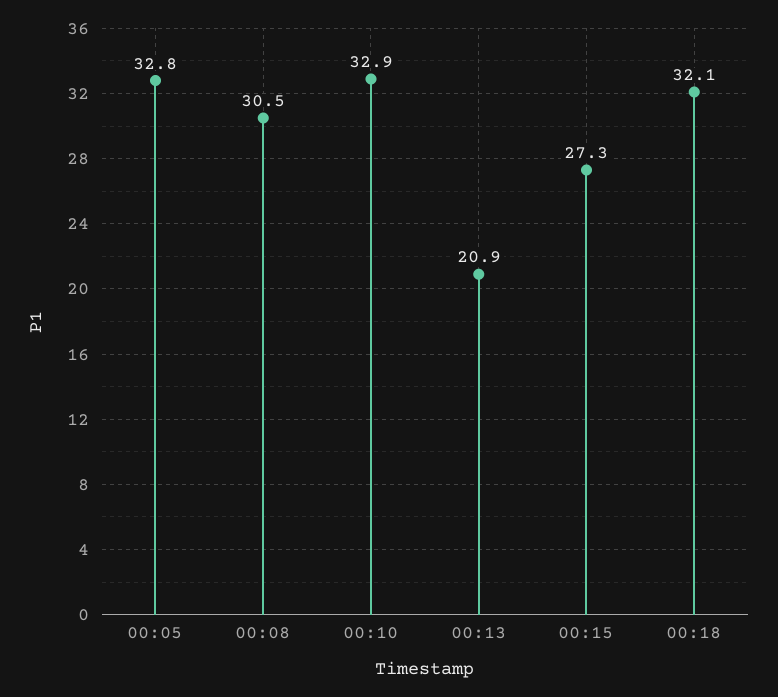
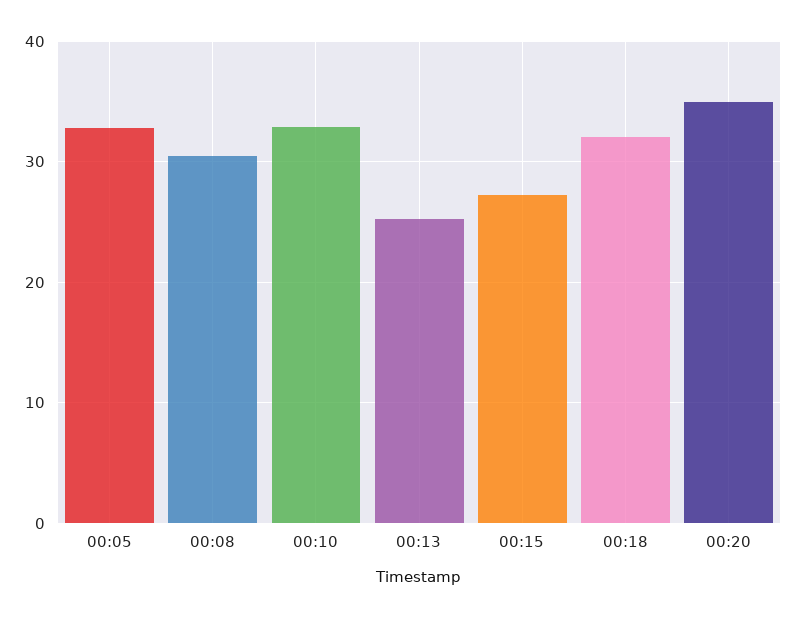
00:13: 20.9 -> 25
00:20: none -> 35

